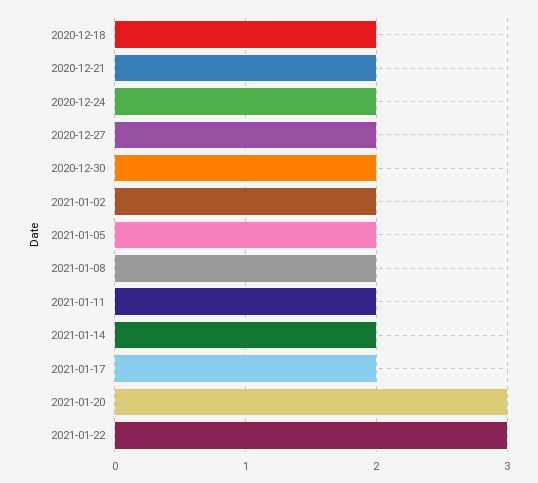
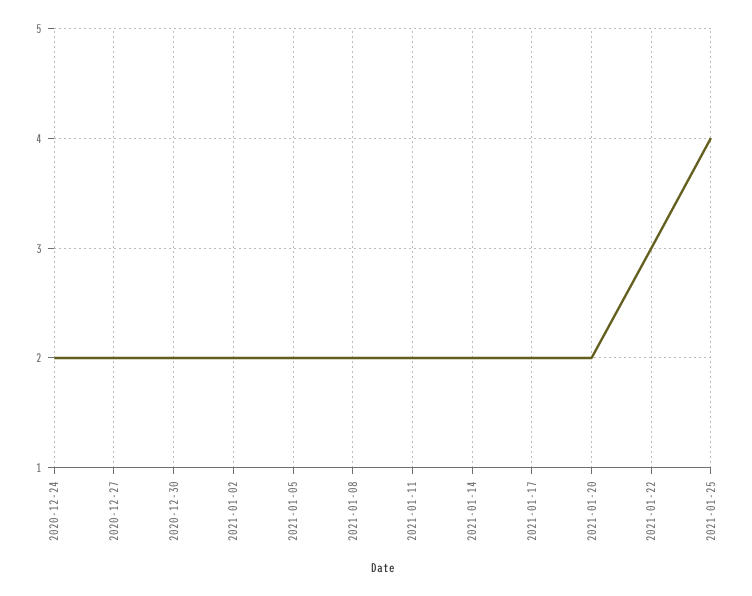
2020-12-18: 2 -> none
2020-12-21: 2 -> none
2021-01-20: 3 -> 2
2021-01-25: none -> 4

